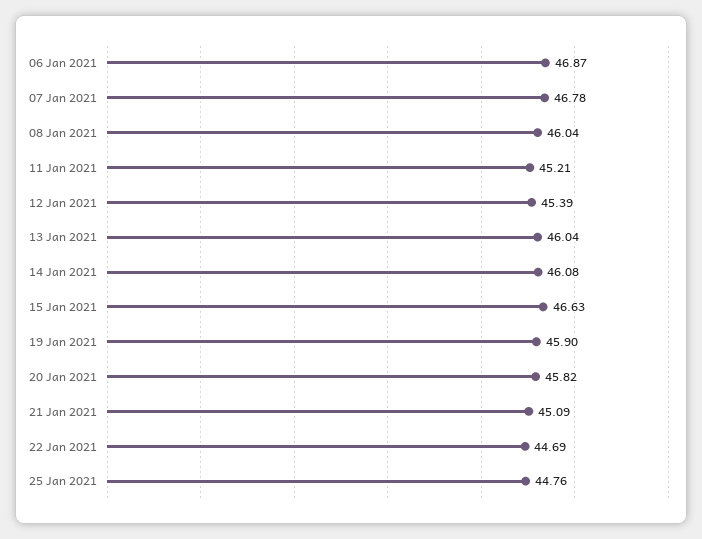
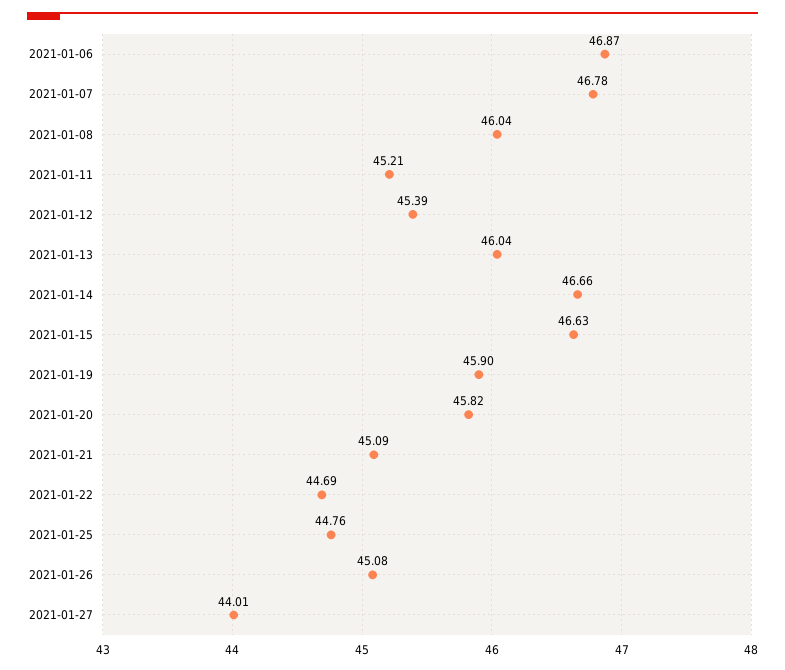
14 Jan 2021: 46.08 -> 46.66
2021-01-26: none -> 45.08
2021-01-27: none -> 44.01

